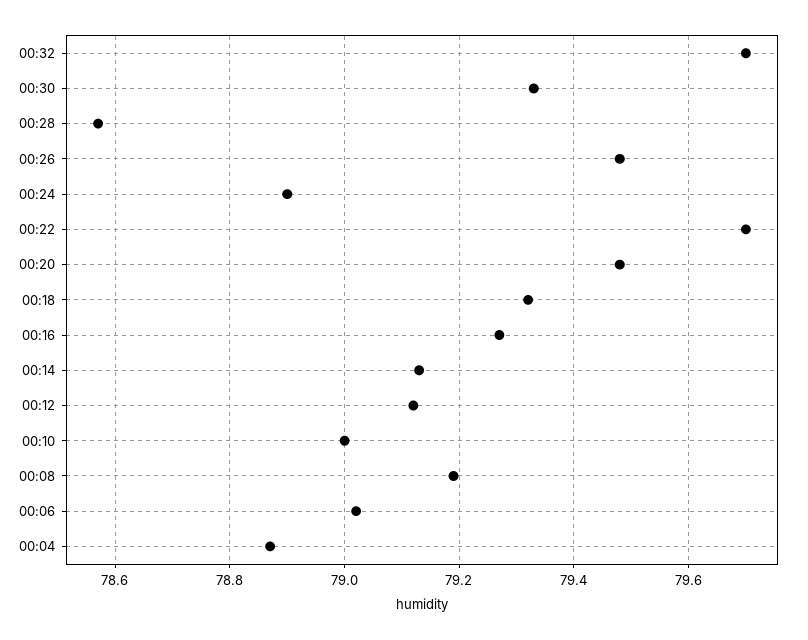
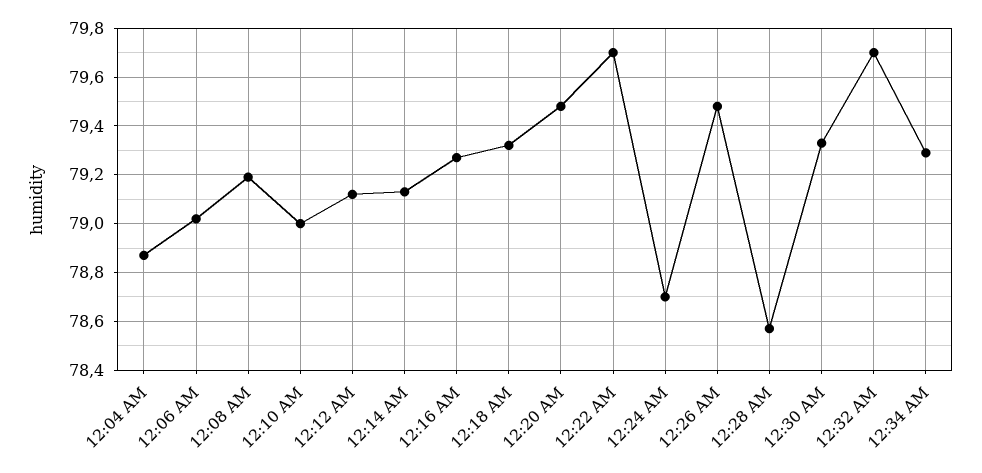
00:24: 78.9 -> 78.7
12:34 AM: none -> 79.3

